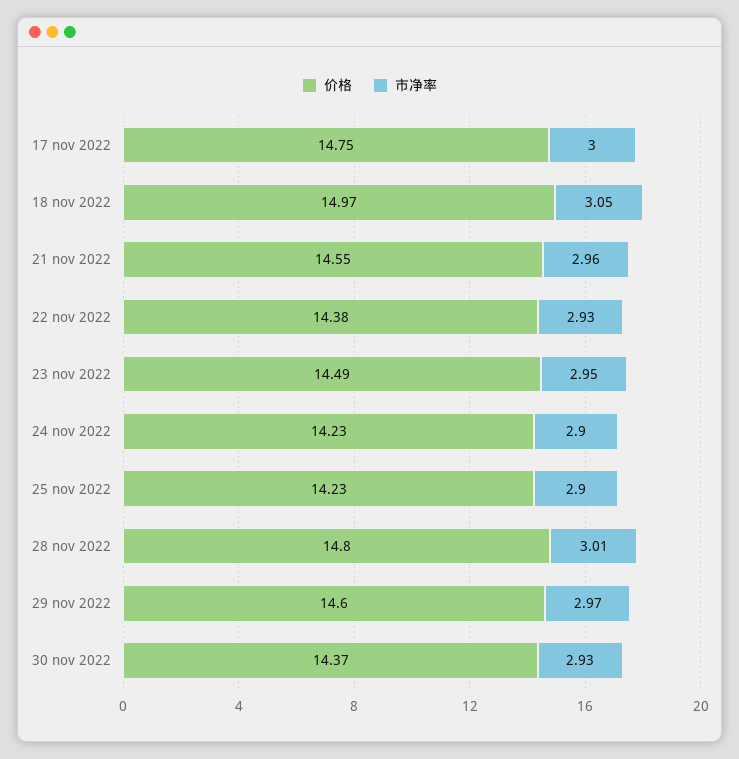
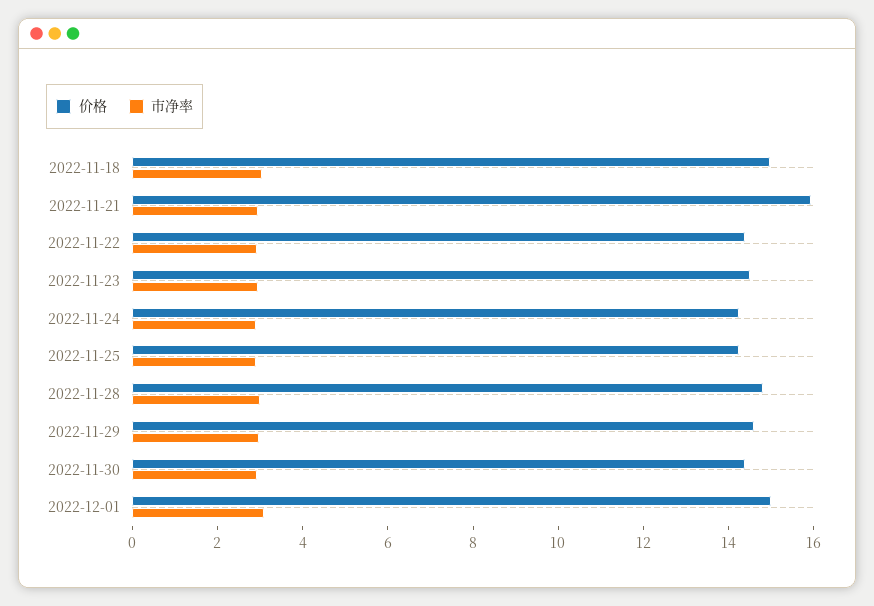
价格, 17 nov 2022: 14.75 -> none
市净率, 17 nov 2022: 3 -> none
价格, 21 nov 2022: 14.55 -> 16
价格, 2022-12-01: none -> 15
市净率, 2022-12-01: none -> 3

